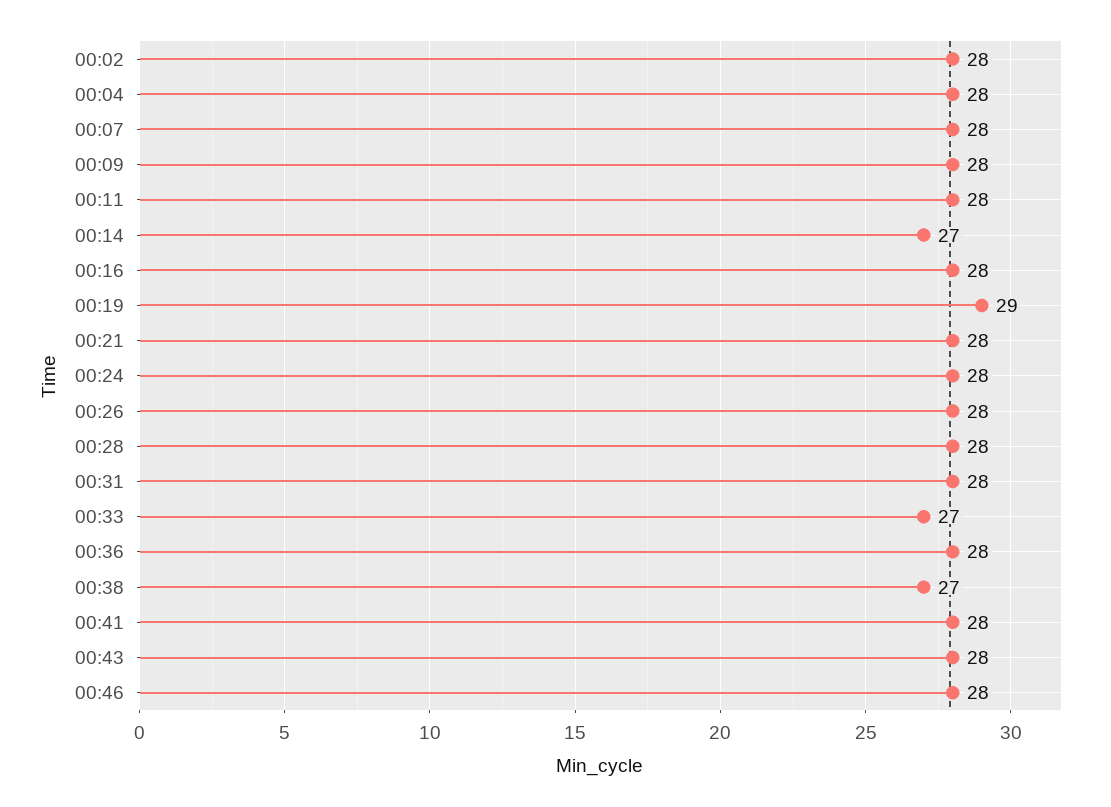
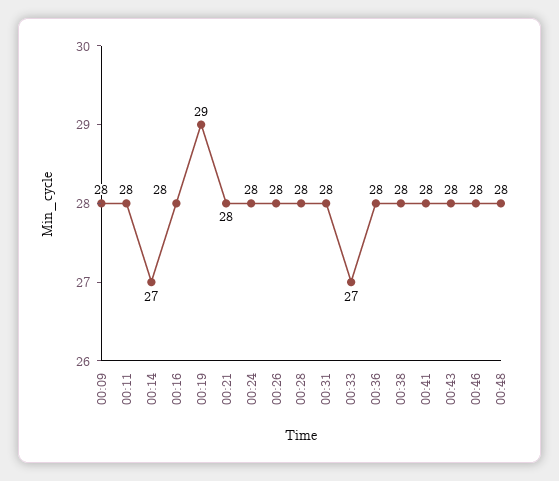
00:02: 28 -> none
00:04: 28 -> none
00:07: 28 -> none
00:38: 27 -> 28
00:48: none -> 28

